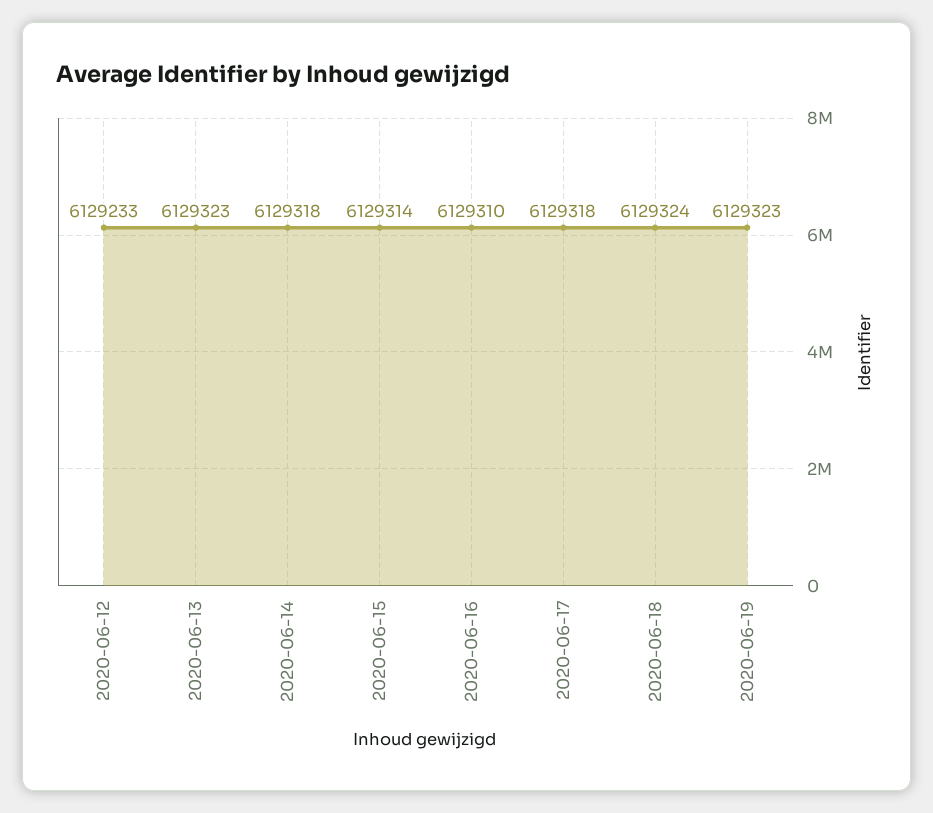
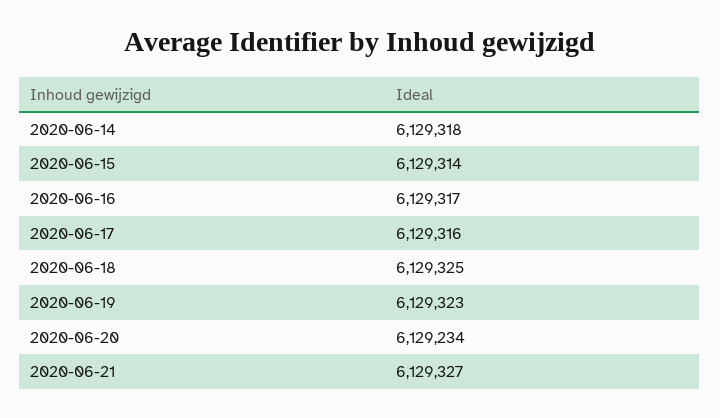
2020-06-12: 6129233 -> none
2020-06-13: 6129323 -> none
2020-06-16: 6129310 -> 6129317
2020-06-17: 6129318 -> 6129316
2020-06-18: 6129324 -> 6129325
2020-06-20: none -> 6129234
2020-06-21: none -> 6129327

